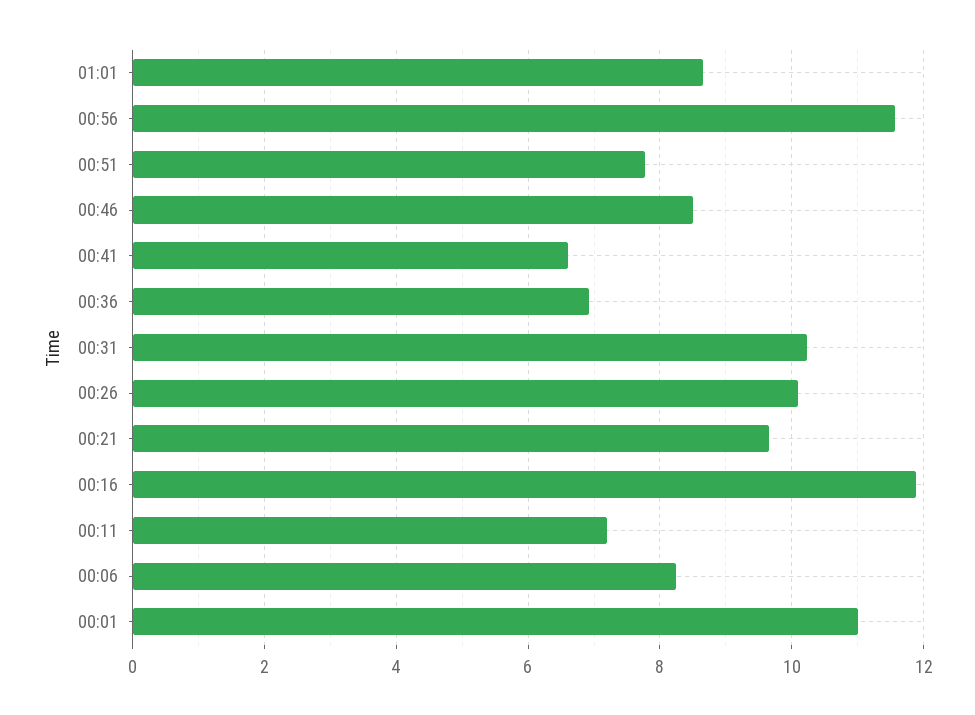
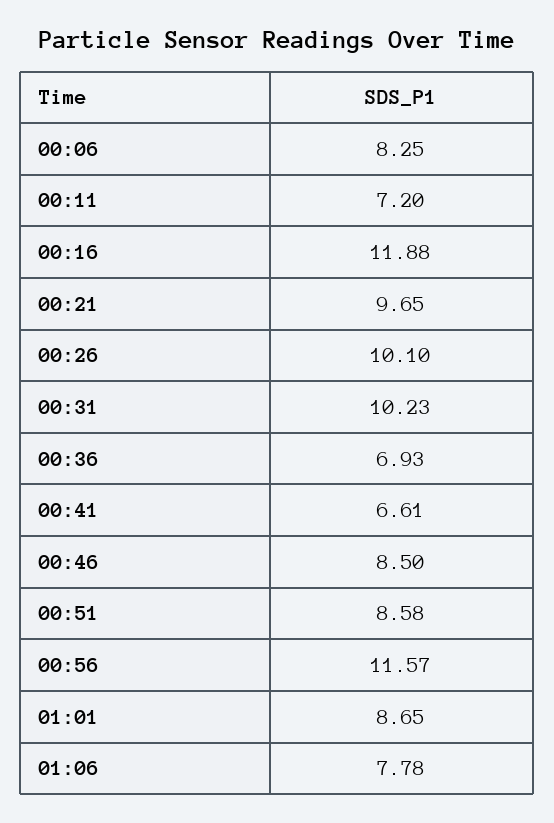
00:51: 7.8 -> 8.58
00:01: 11 -> none
01:06: none -> 7.78

